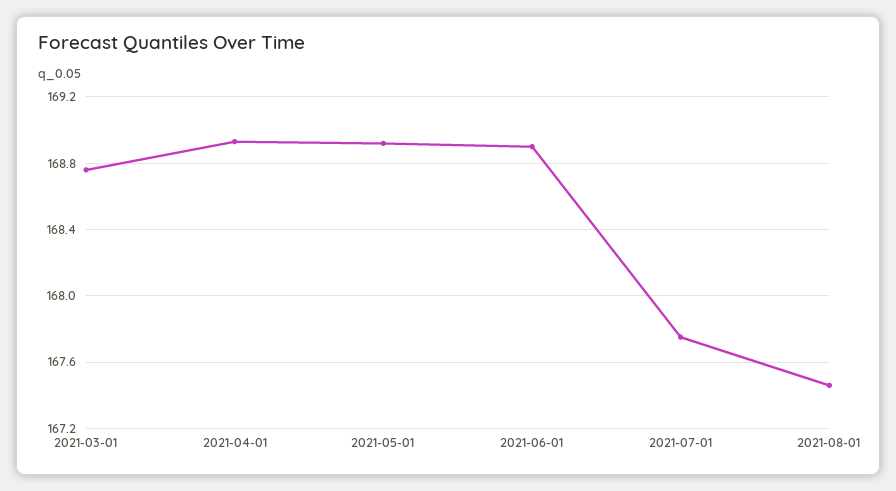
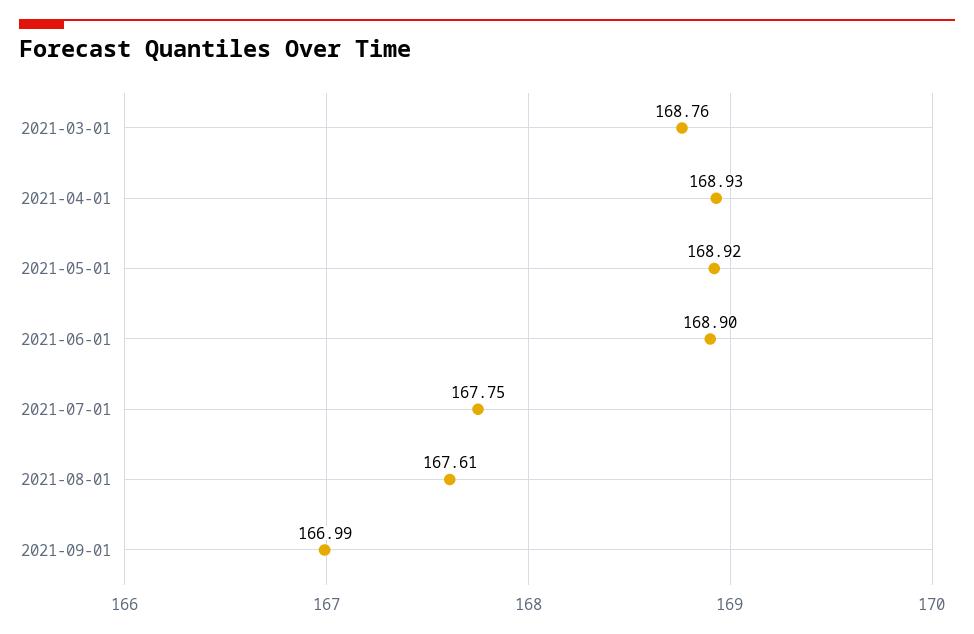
2021-08-01: 167.45 -> 167.61
2021-09-01: none -> 166.99

